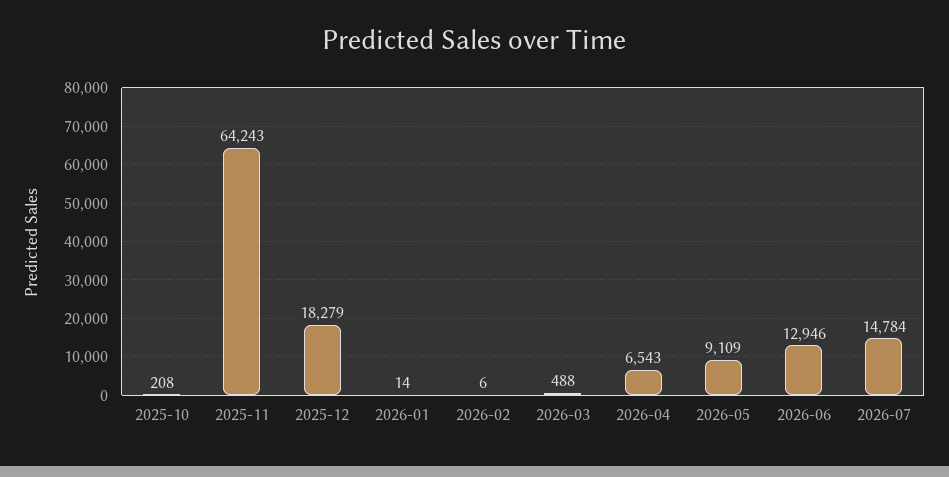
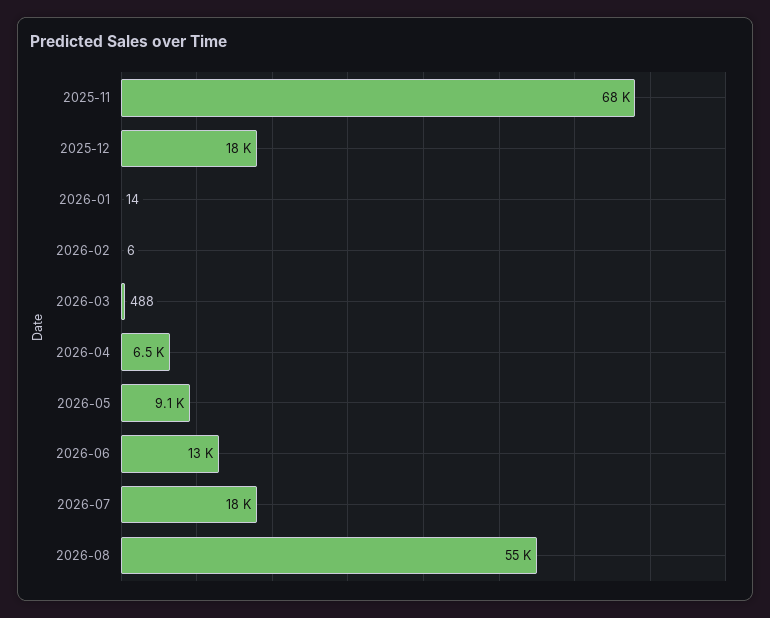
2025-10: 208 -> none
2025-11: 64243 -> 68000
2026-07: 14784 -> 18000
2026-08: none -> 55000

